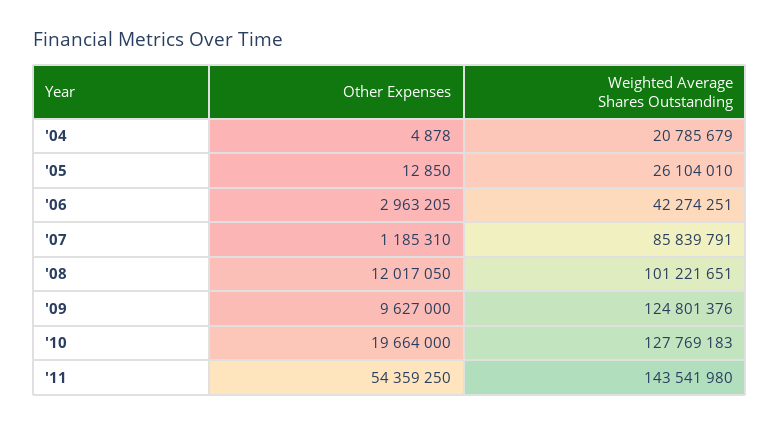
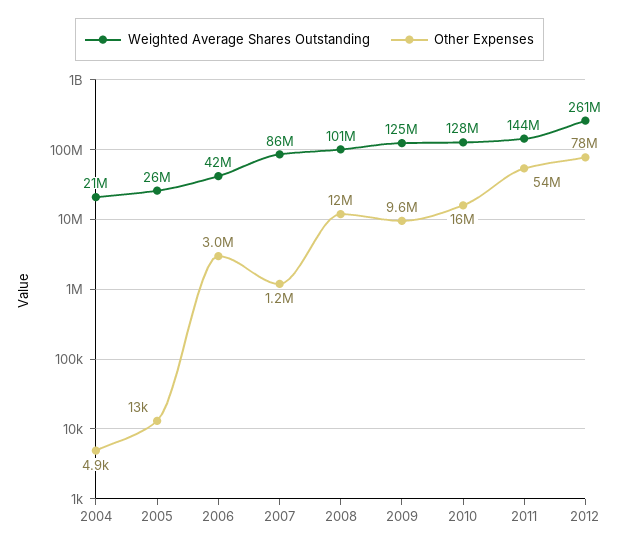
Other Expenses, '10: 19664000 -> 16000000
Weighted Average Shares Outstanding, 2012: none -> 261000000
Other Expenses, 2012: none -> 78000000

